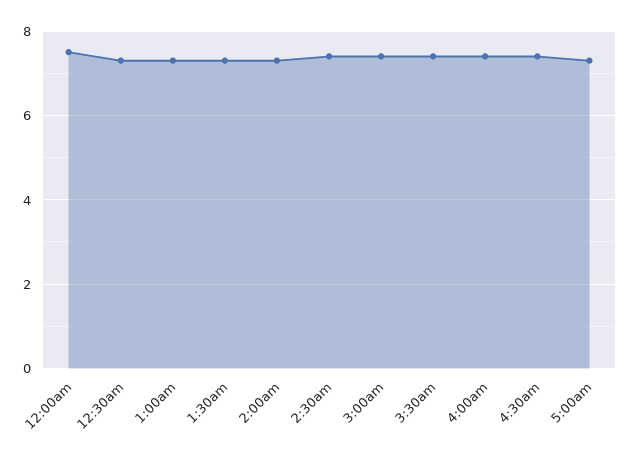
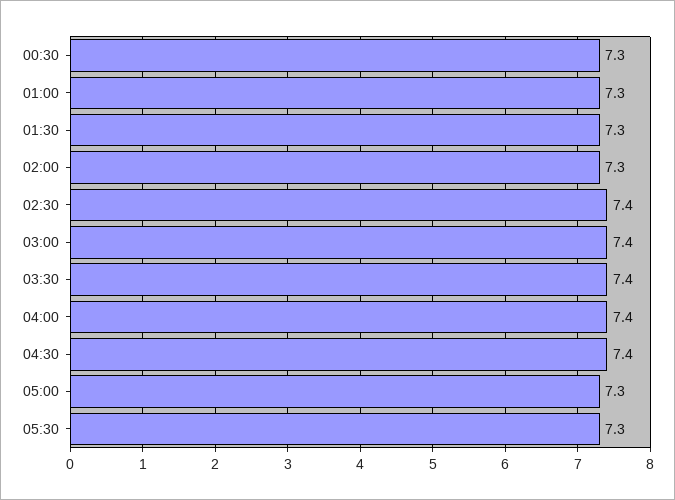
12:00am: 7.5 -> none
05:30: none -> 7.3

